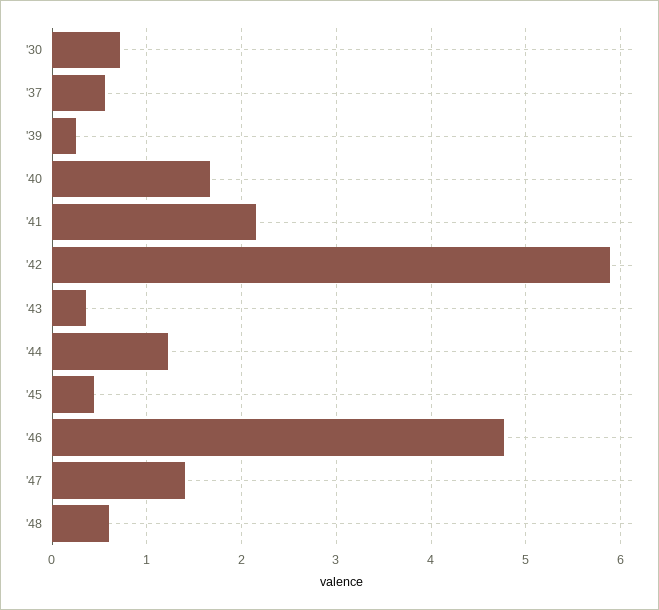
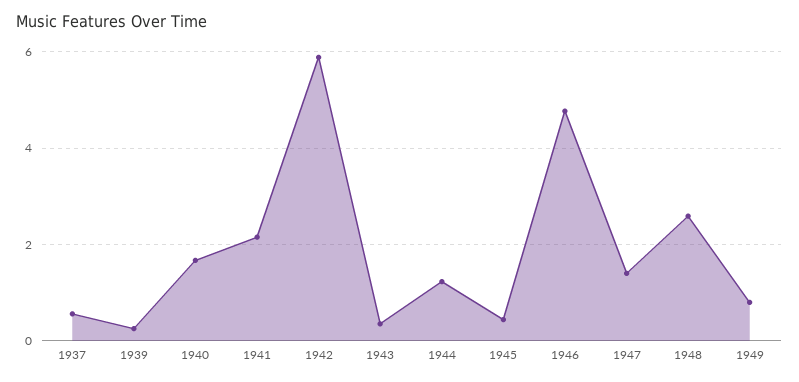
'30: 0.7 -> none
'48: 0.6 -> 2.6
1949: none -> 0.8

